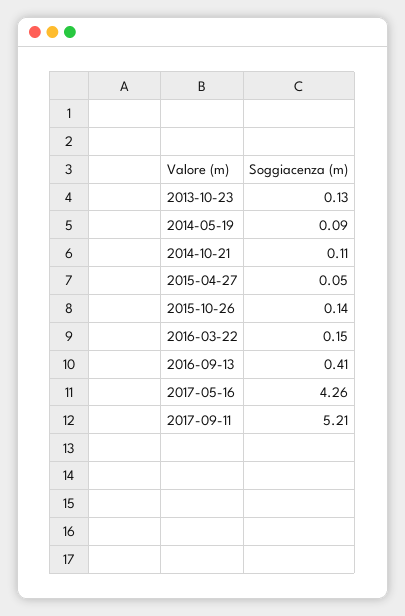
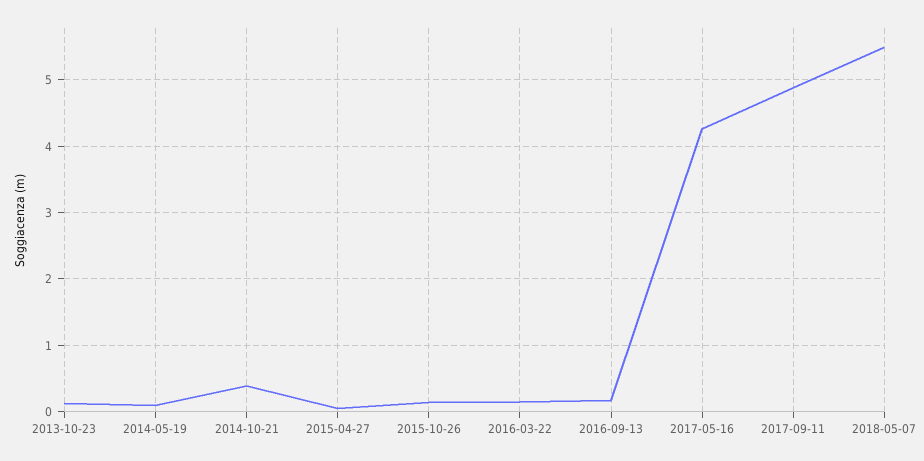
2014-10-21: 0.11 -> 0.4
2016-09-13: 0.41 -> 0.2
2017-09-11: 5.21 -> 4.9
2018-05-07: none -> 5.5

